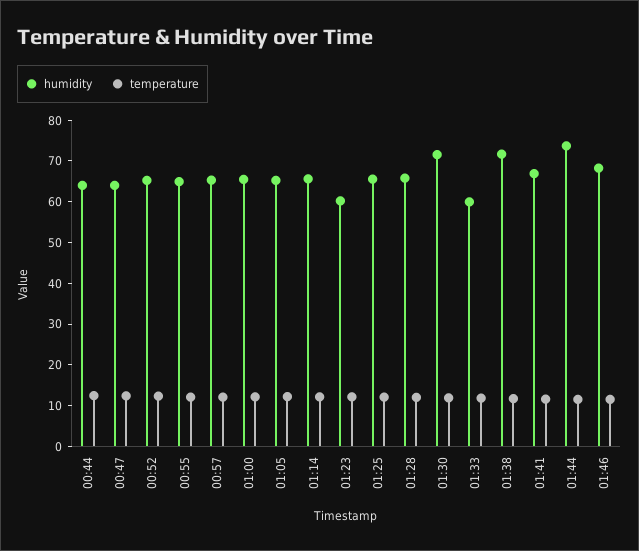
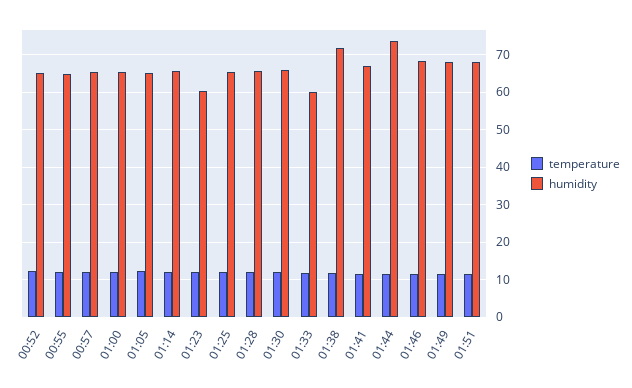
humidity, 00:44: 64 -> none
temperature, 00:44: 12 -> none
humidity, 00:47: 64 -> none
temperature, 00:47: 12 -> none
humidity, 01:30: 72 -> 66
temperature, 01:49: none -> 12
humidity, 01:49: none -> 68
temperature, 01:51: none -> 12
humidity, 01:51: none -> 68

